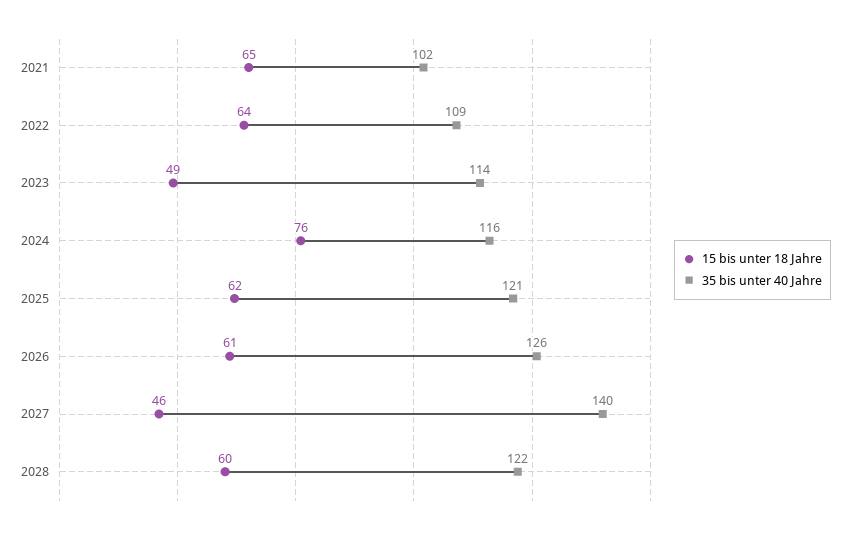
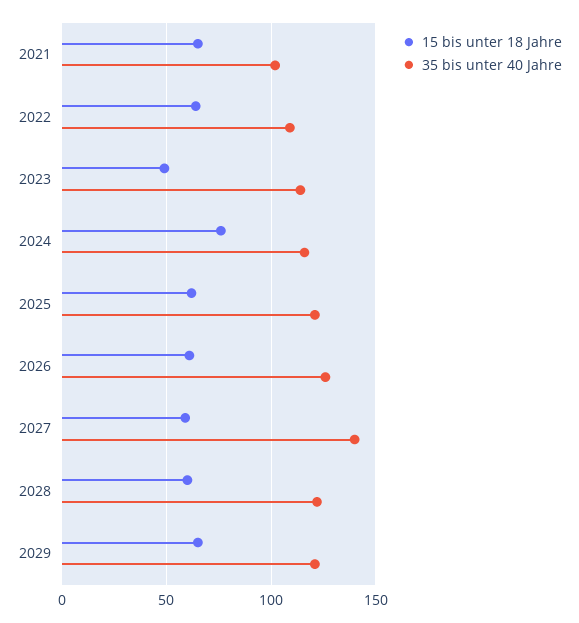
15 bis unter 18 Jahre, 2027: 46 -> 60
15 bis unter 18 Jahre, 2029: none -> 65
35 bis unter 40 Jahre, 2029: none -> 120

